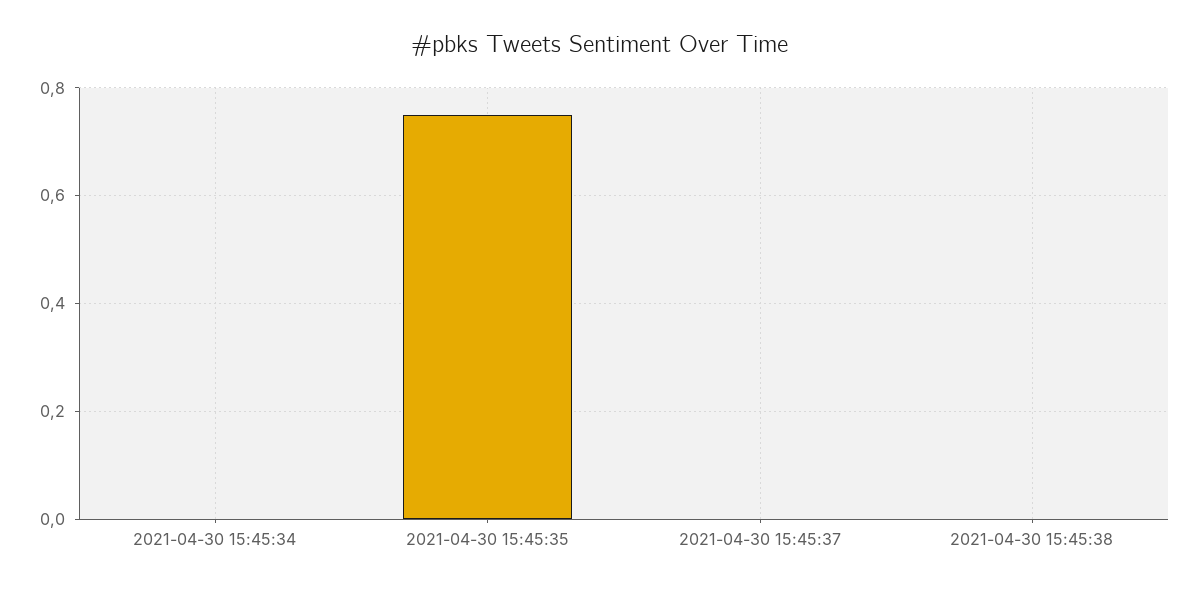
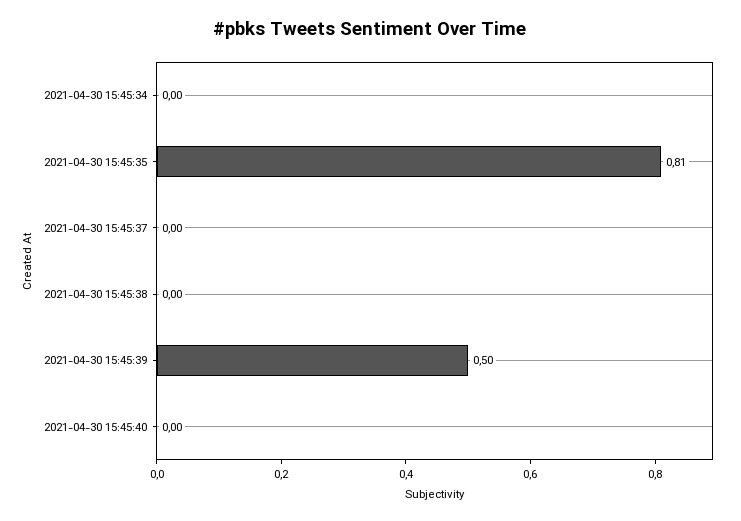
2021-04-30 15:45:35: 0.75 -> 0.81
2021-04-30 15:45:39: none -> 0.5
2021-04-30 15:45:40: none -> 0

